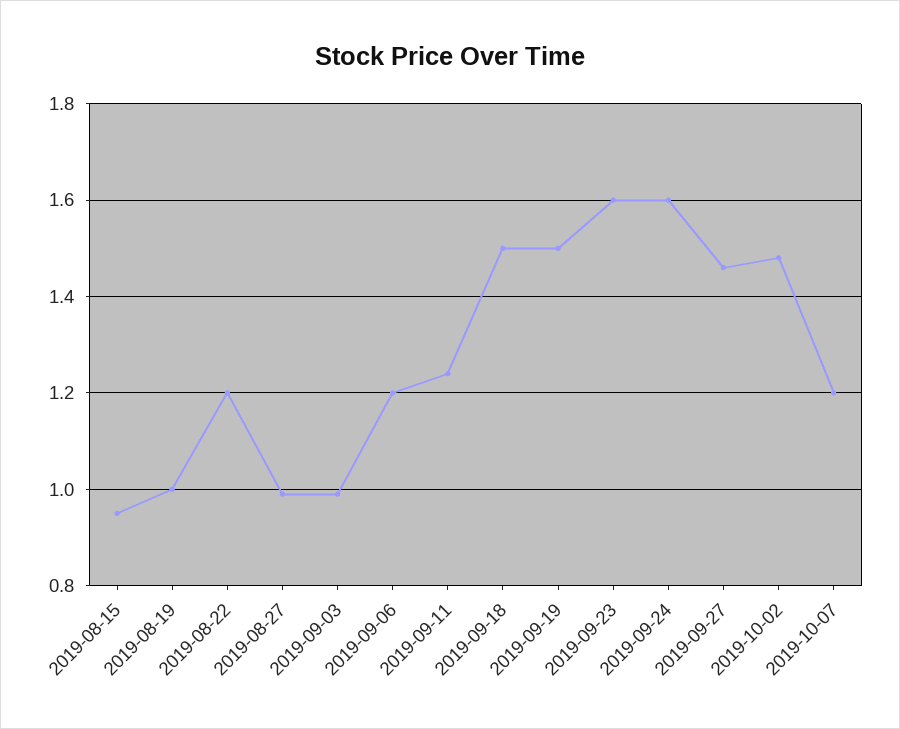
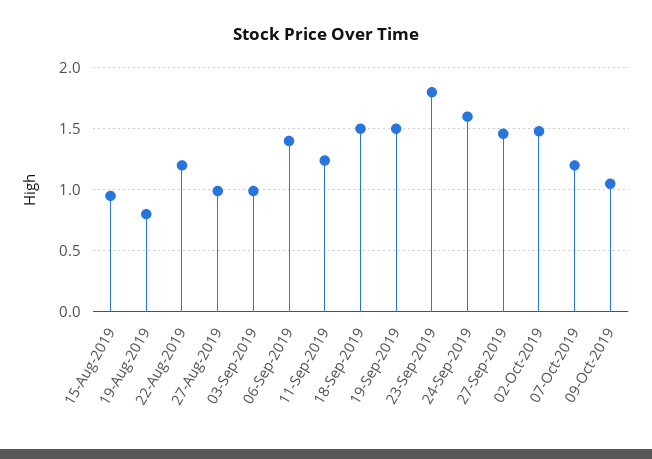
2019-08-19: 1 -> 0.8
2019-09-06: 1.2 -> 1.4
2019-09-23: 1.6 -> 1.8
09-Oct-2019: none -> 1.05

